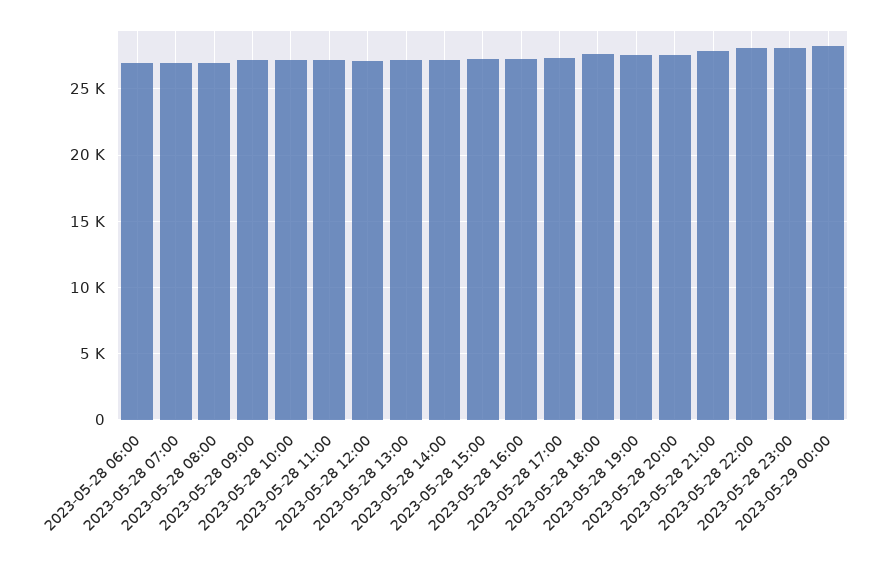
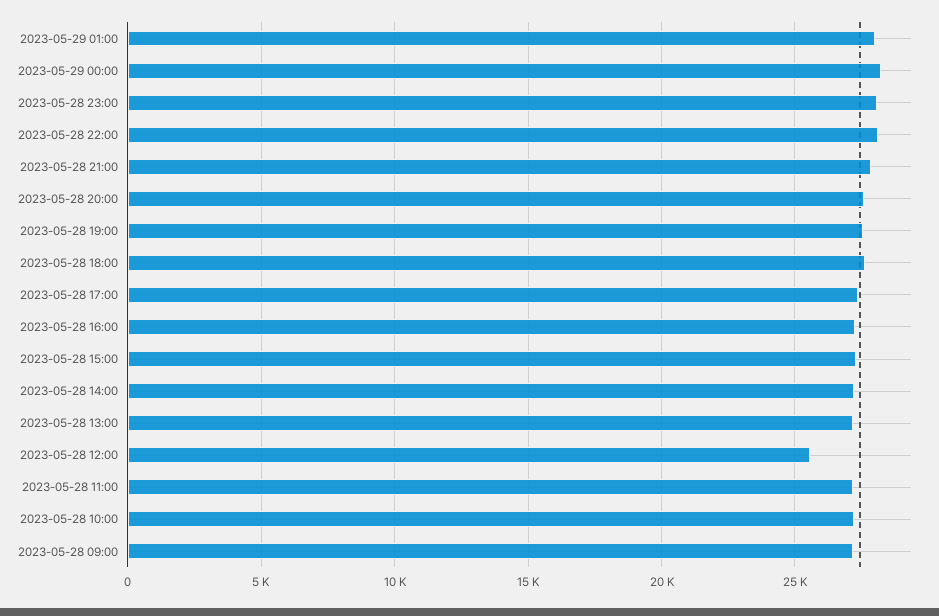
2023-05-28 06:00: 27000 -> none
2023-05-28 07:00: 27000 -> none
2023-05-28 08:00: 27000 -> none
2023-05-28 12:00: 27000 -> 25500
2023-05-29 01:00: none -> 28000

